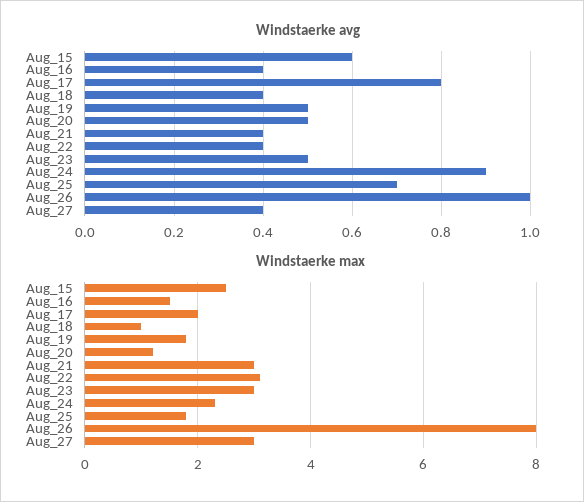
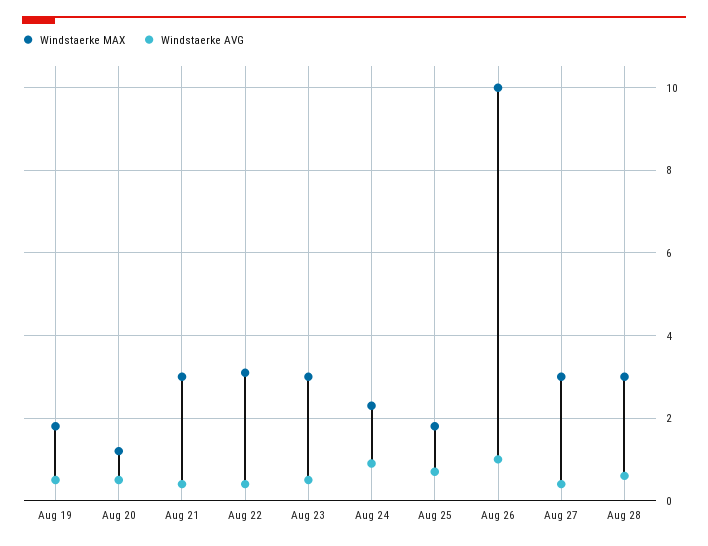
Windstaerke avg, Aug_15: 0.6 -> none
Windstaerke avg, Aug_16: 0.4 -> none
Windstaerke avg, Aug_17: 0.8 -> none
Windstaerke avg, Aug_18: 0.4 -> none
Windstaerke max, Aug_15: 2.5 -> none
Windstaerke max, Aug_16: 1.5 -> none
Windstaerke max, Aug_17: 2 -> none
Windstaerke max, Aug_18: 1 -> none
Windstaerke max, Aug_26: 8 -> 10
Windstaerke max, Aug 28: none -> 3
Windstaerke avg, Aug 28: none -> 0.5

